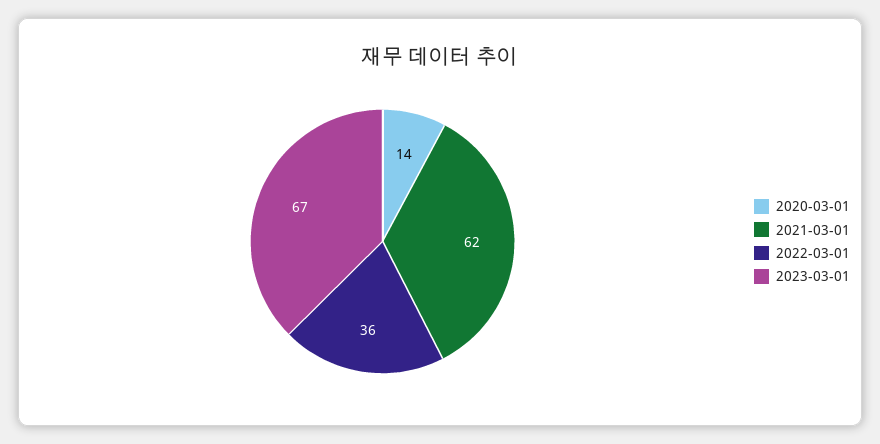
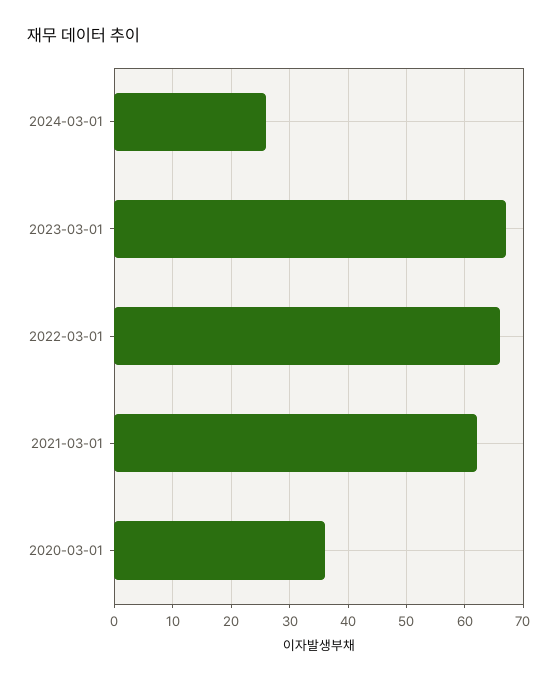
2020-03-01: 14 -> 35
2022-03-01: 36 -> 65
2024-03-01: none -> 25

